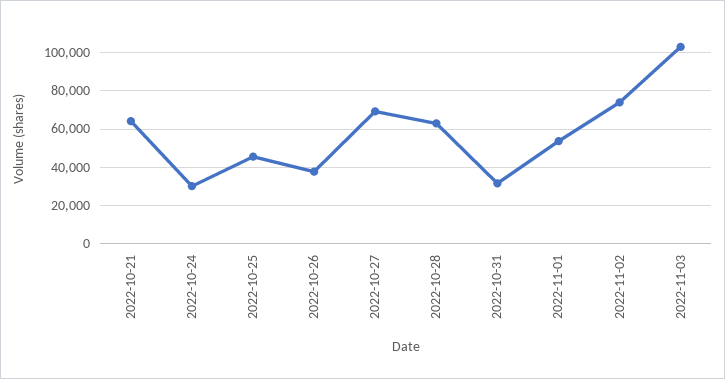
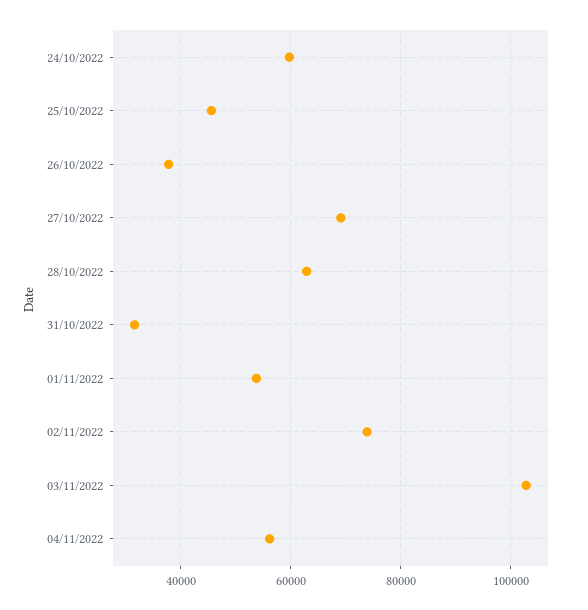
2022-10-21: 65000 -> none
2022-10-24: 30000 -> 60000
04/11/2022: none -> 56000

